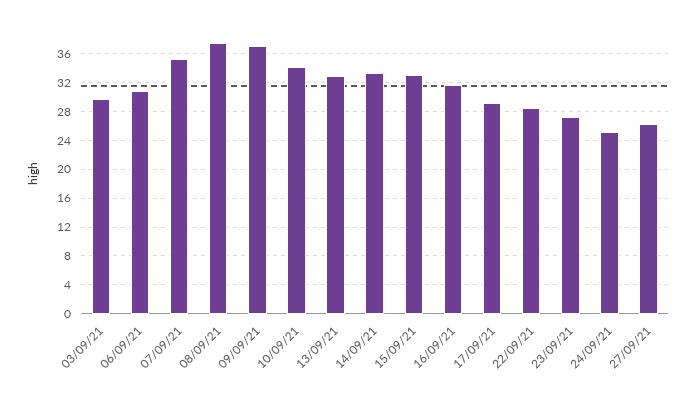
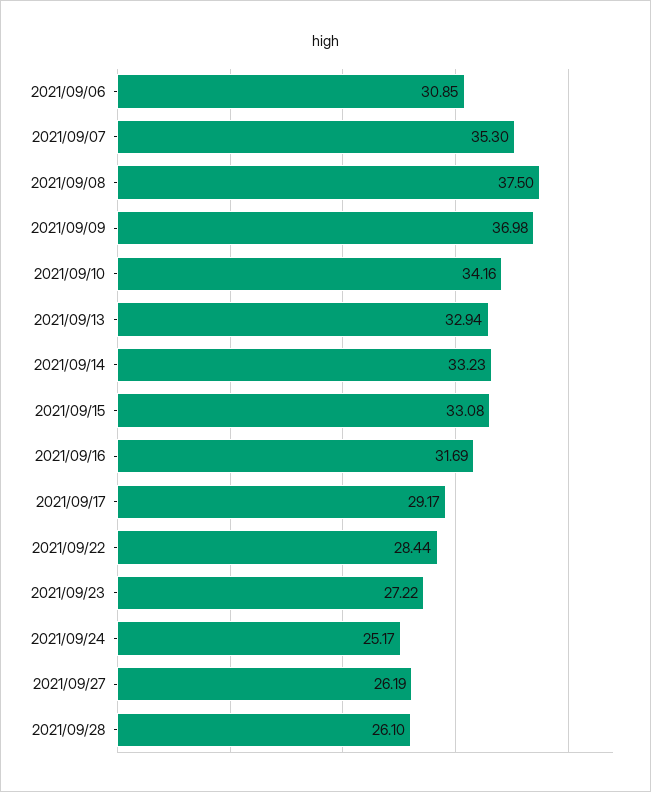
03/09/21: 30 -> none
2021/09/28: none -> 26.1

